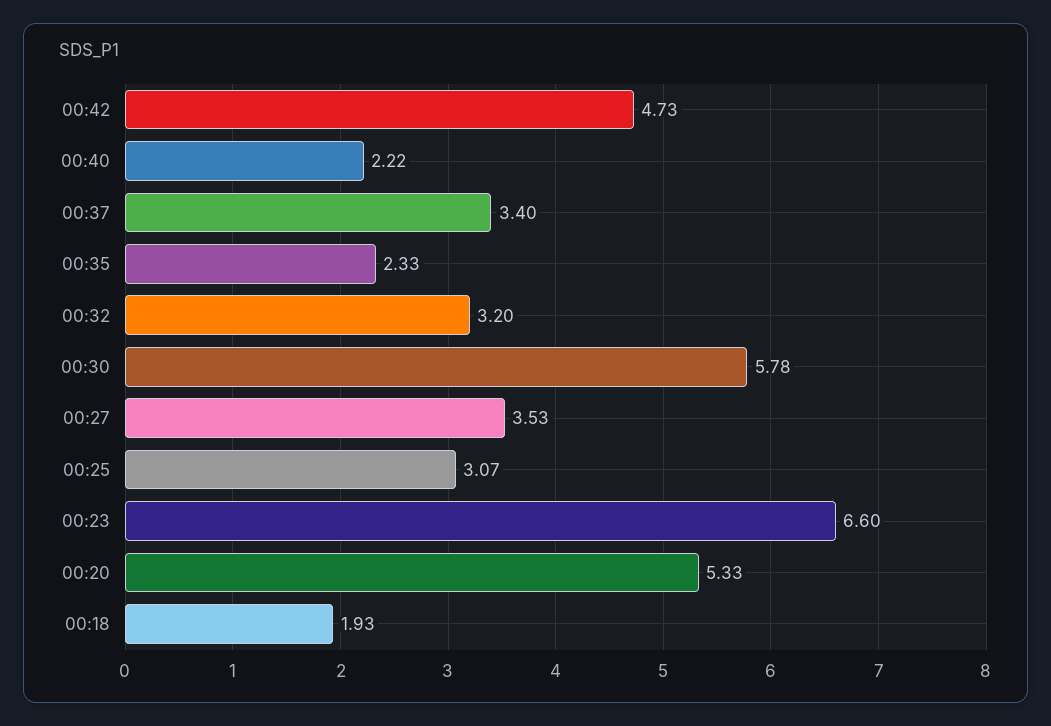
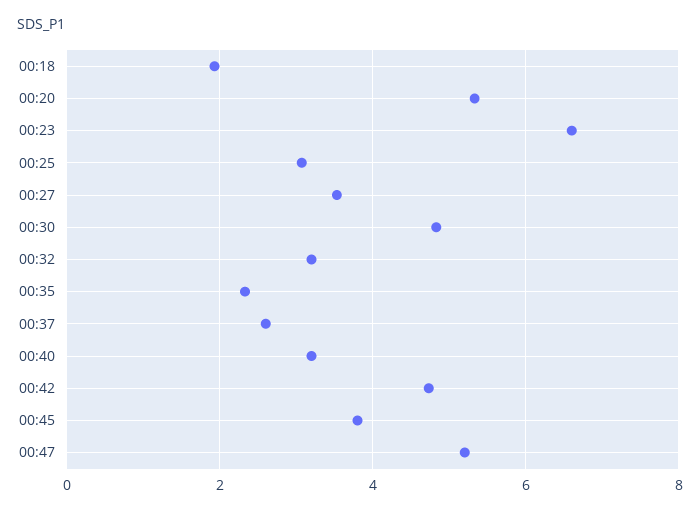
00:40: 2.22 -> 3.2
00:37: 3.4 -> 2.6
00:30: 5.78 -> 4.8
00:45: none -> 3.8
00:47: none -> 5.2

